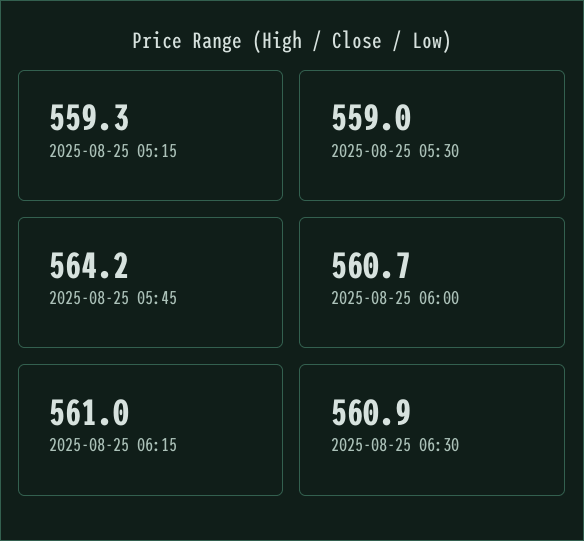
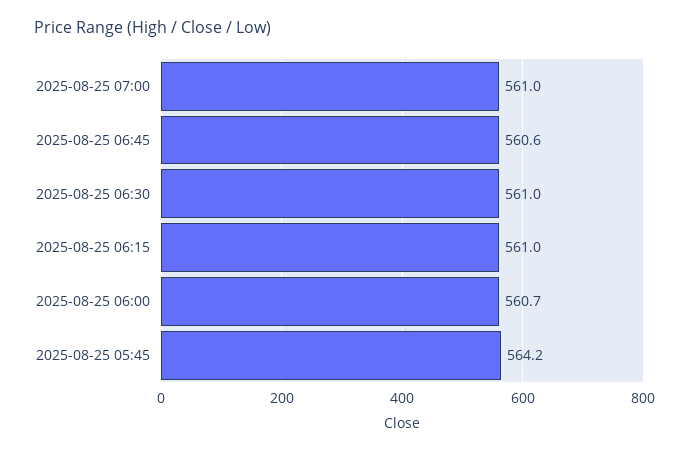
2025-08-25 05:15: 559.3 -> none
2025-08-25 05:30: 559 -> none
2025-08-25 06:30: 560.9 -> 561
2025-08-25 07:00: none -> 561
2025-08-25 06:45: none -> 560.6

